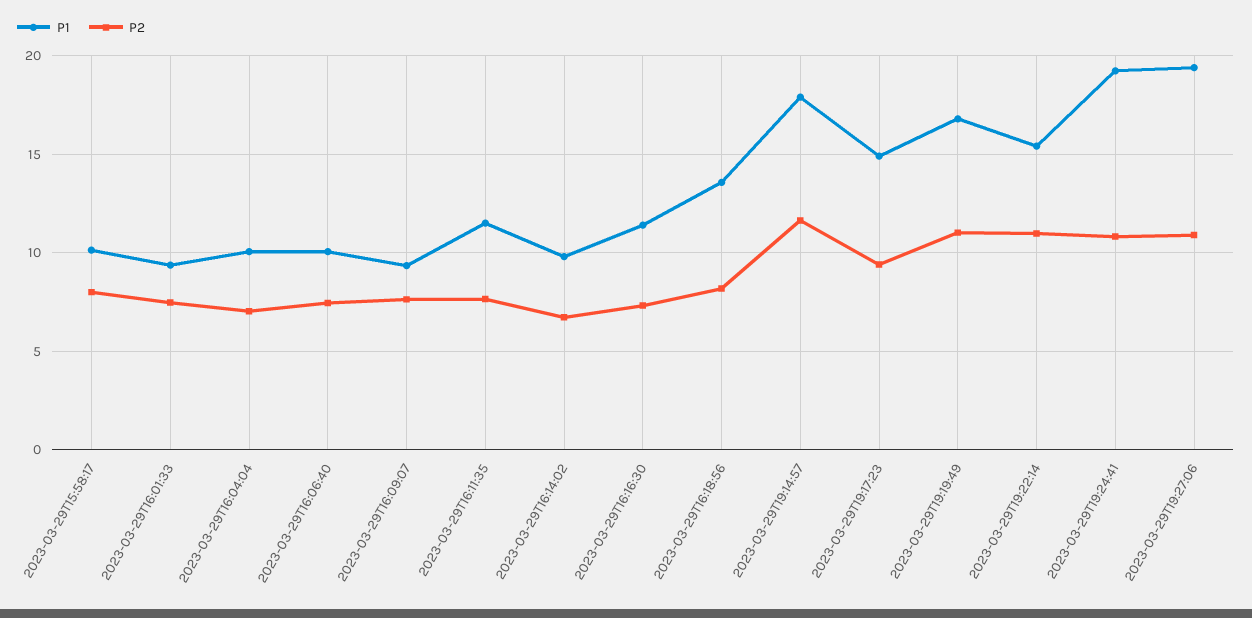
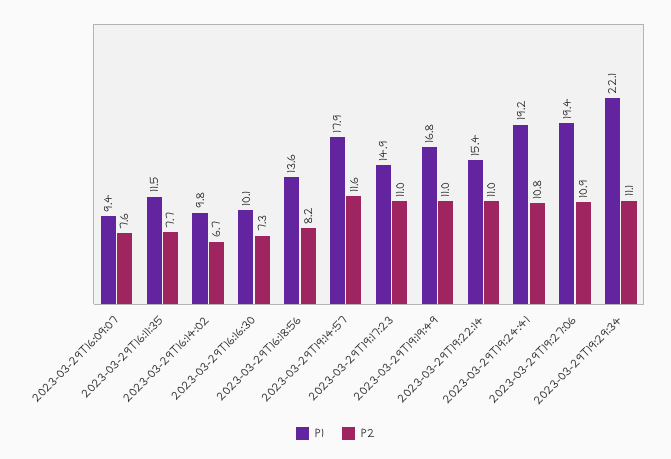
P1, 2023-03-29T15:58:17: 10 -> none
P2, 2023-03-29T15:58:17: 8 -> none
P1, 2023-03-29T16:01:33: 9.5 -> none
P2, 2023-03-29T16:01:33: 7.5 -> none
P1, 2023-03-29T16:04:04: 10 -> none
P2, 2023-03-29T16:04:04: 7 -> none
P1, 2023-03-29T16:06:40: 10 -> none
P2, 2023-03-29T16:06:40: 7.5 -> none
P1, 2023-03-29T16:16:30: 11.5 -> 10.1
P2, 2023-03-29T19:17:23: 9.5 -> 11
P1, 2023-03-29T19:29:34: none -> 22.1
P2, 2023-03-29T19:29:34: none -> 11.1

